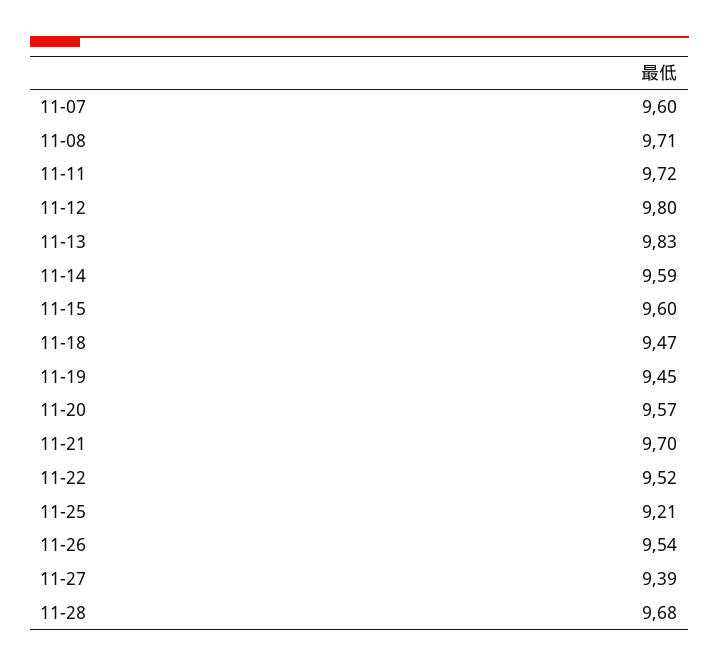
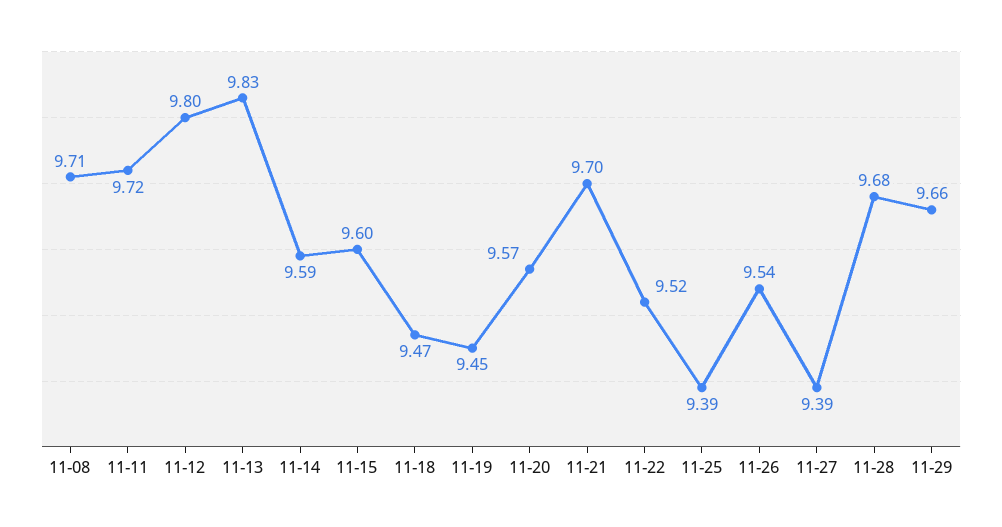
11-07: 9.6 -> none
11-25: 9.21 -> 9.39
11-29: none -> 9.66

